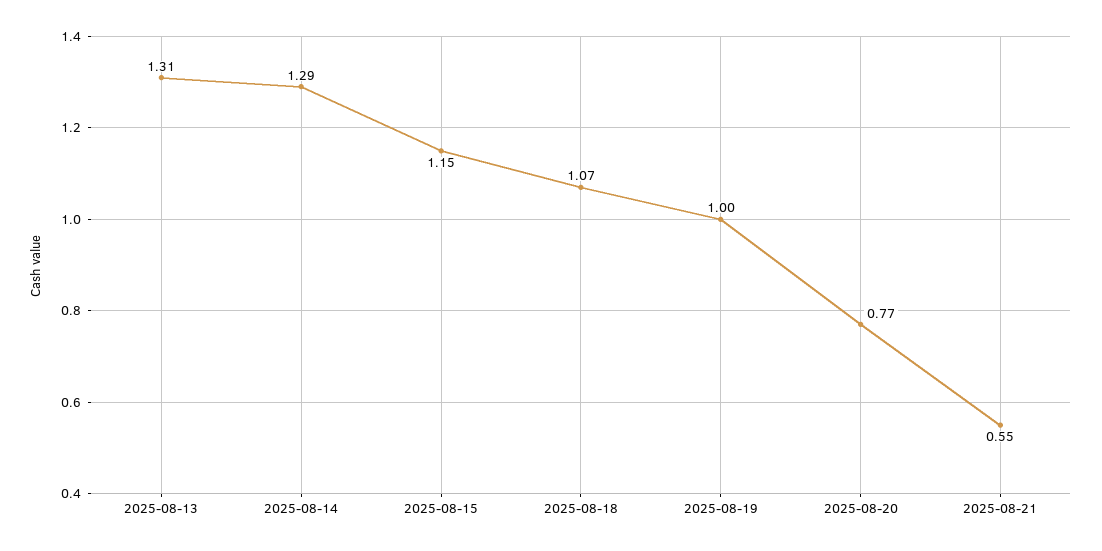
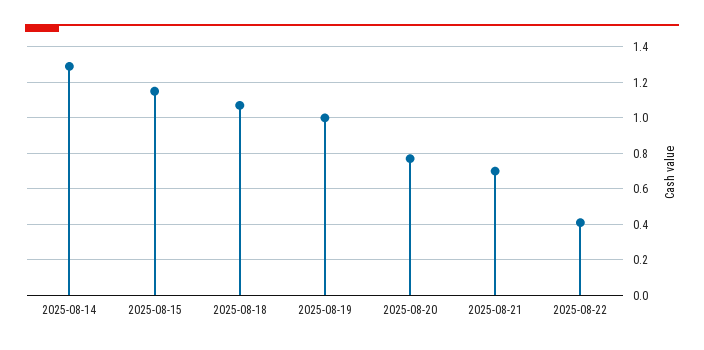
2025-08-13: 1.31 -> none
2025-08-21: 0.55 -> 0.7
2025-08-22: none -> 0.4

